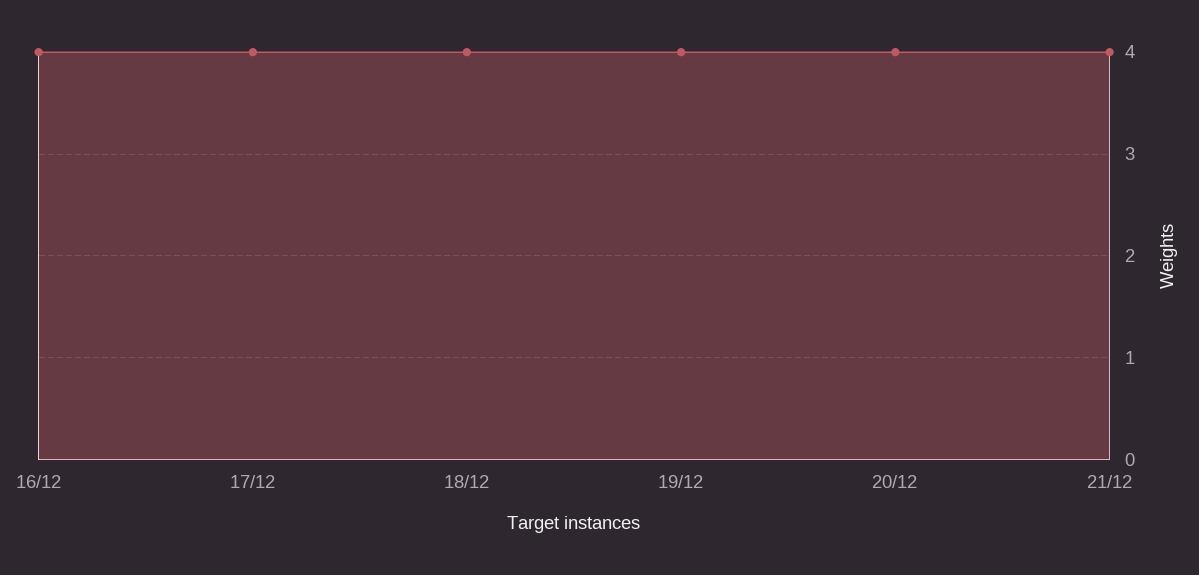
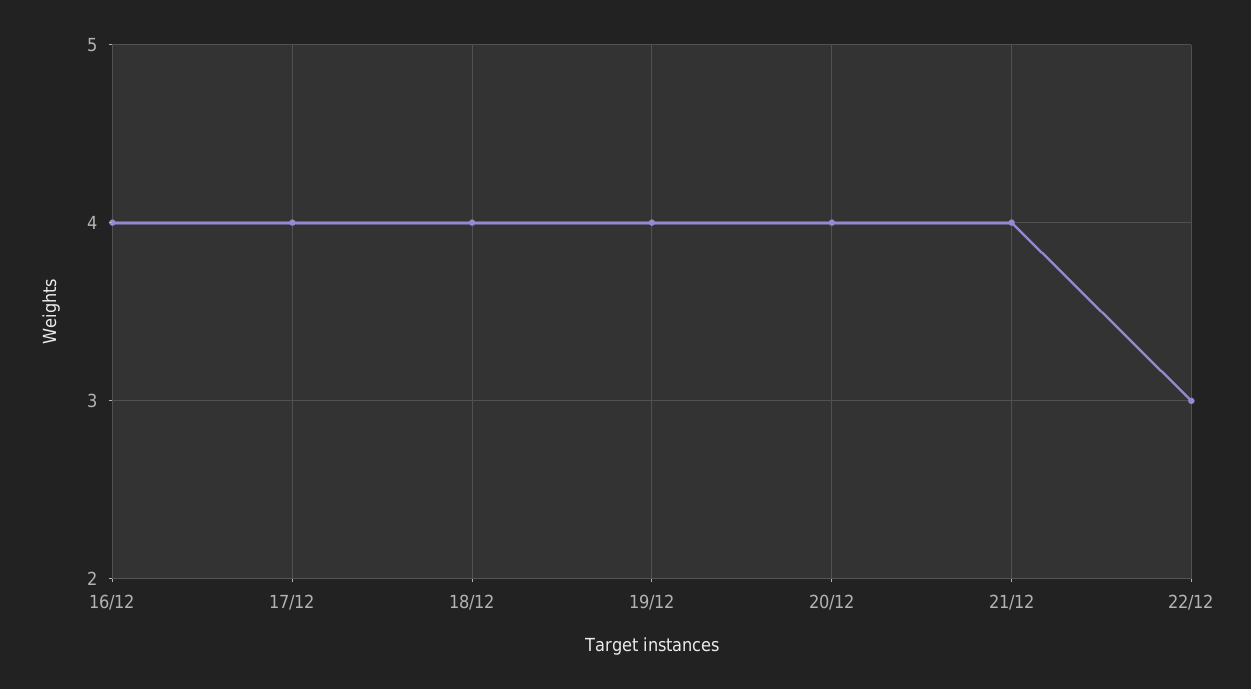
22/12: none -> 3

